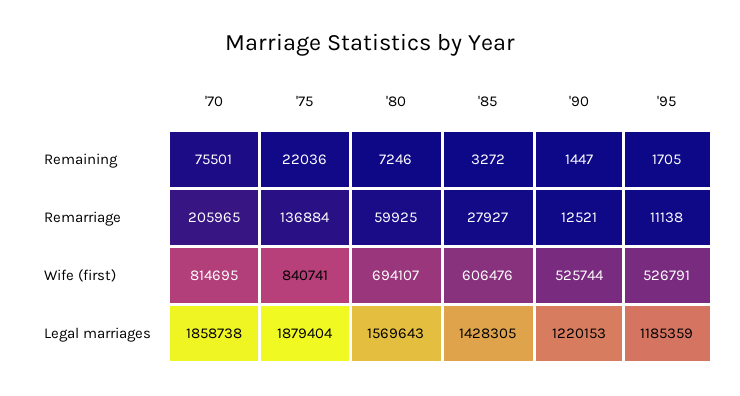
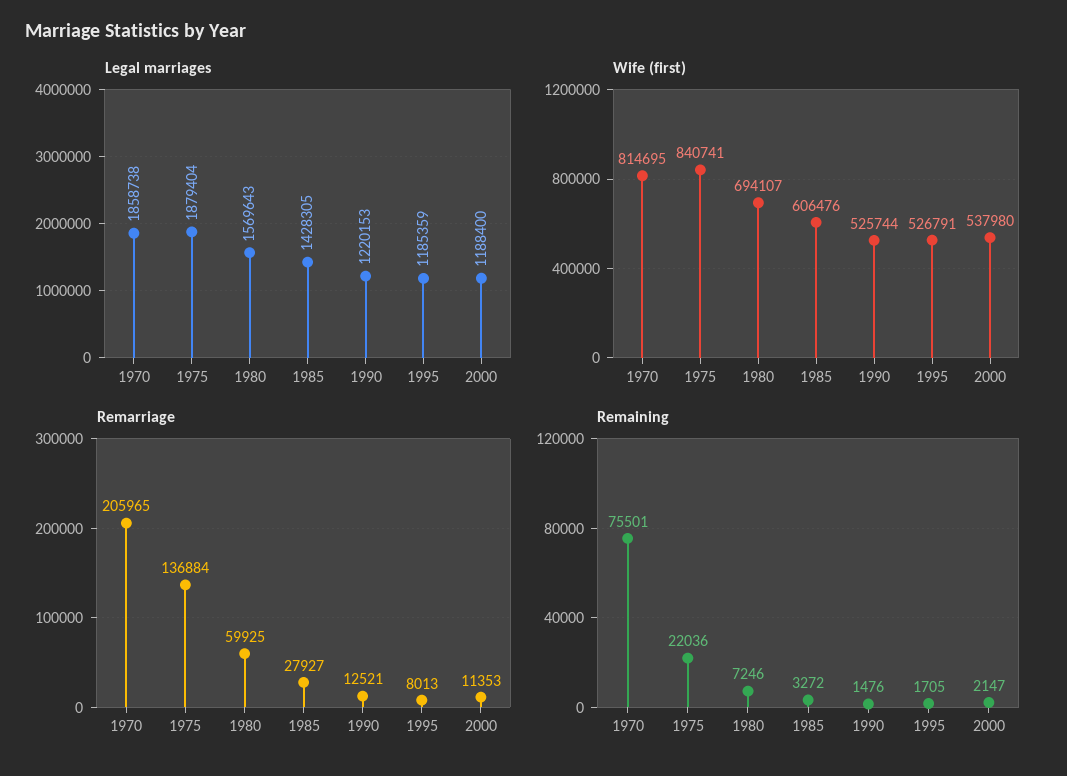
Remaining, '90: 1447 -> 1476
Remarriage, '95: 11138 -> 8013
Legal marriages, 2000: none -> 1188400
Wife (first), 2000: none -> 537980
Remarriage, 2000: none -> 11353
Remaining, 2000: none -> 2147

